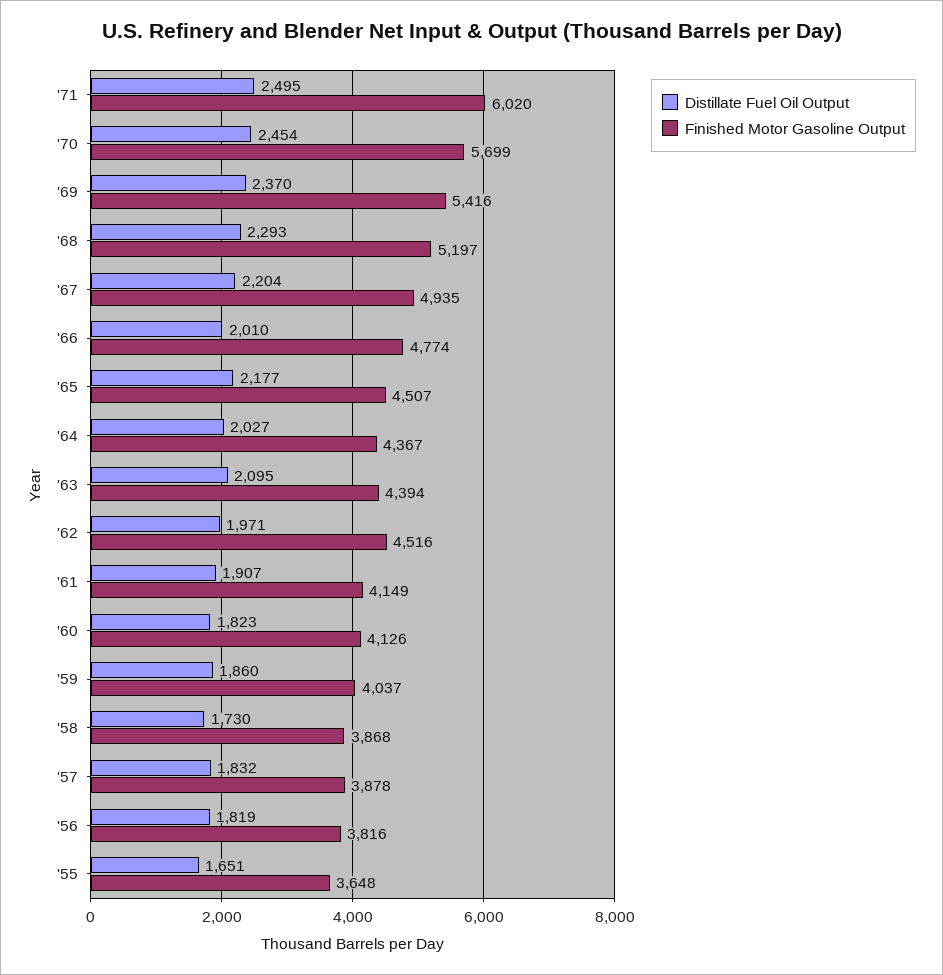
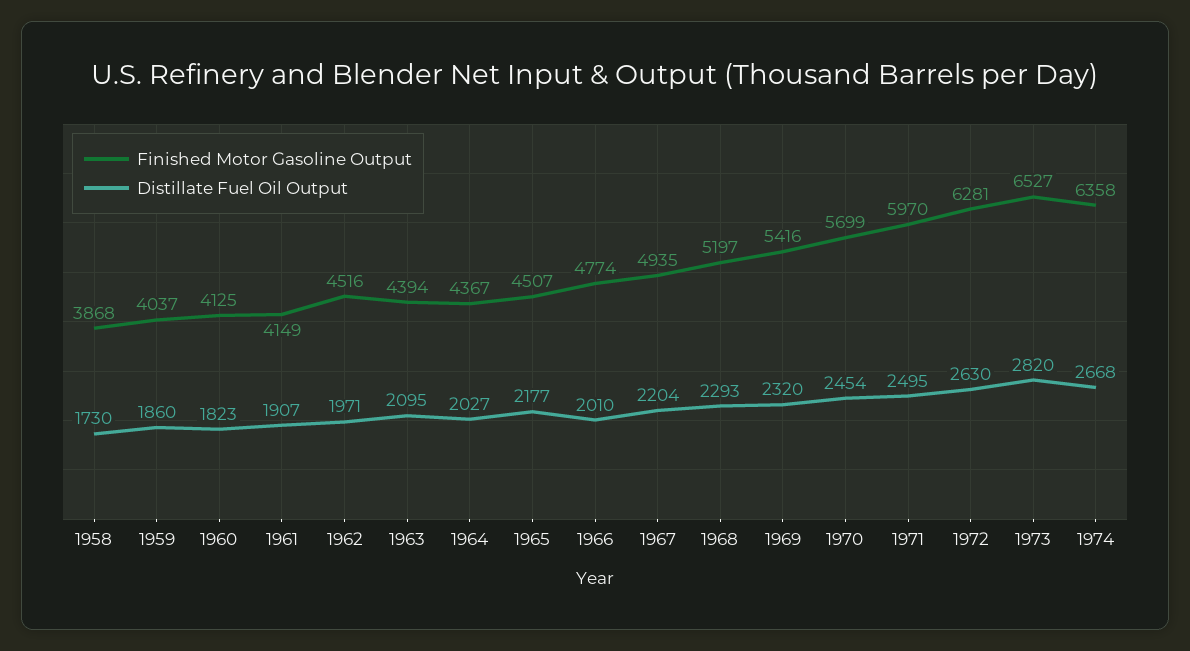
Finished Motor Gasoline Output, '71: 6020 -> 5970
Distillate Fuel Oil Output, '69: 2370 -> 2320
Finished Motor Gasoline Output, '60: 4126 -> 4125
Distillate Fuel Oil Output, '57: 1832 -> none
Finished Motor Gasoline Output, '57: 3878 -> none
Distillate Fuel Oil Output, '56: 1819 -> none
Finished Motor Gasoline Output, '56: 3816 -> none
Distillate Fuel Oil Output, '55: 1651 -> none
Finished Motor Gasoline Output, '55: 3648 -> none
Finished Motor Gasoline Output, 1972: none -> 6281
Distillate Fuel Oil Output, 1972: none -> 2630
Finished Motor Gasoline Output, 1973: none -> 6527
Distillate Fuel Oil Output, 1973: none -> 2820
Finished Motor Gasoline Output, 1974: none -> 6358
Distillate Fuel Oil Output, 1974: none -> 2668

